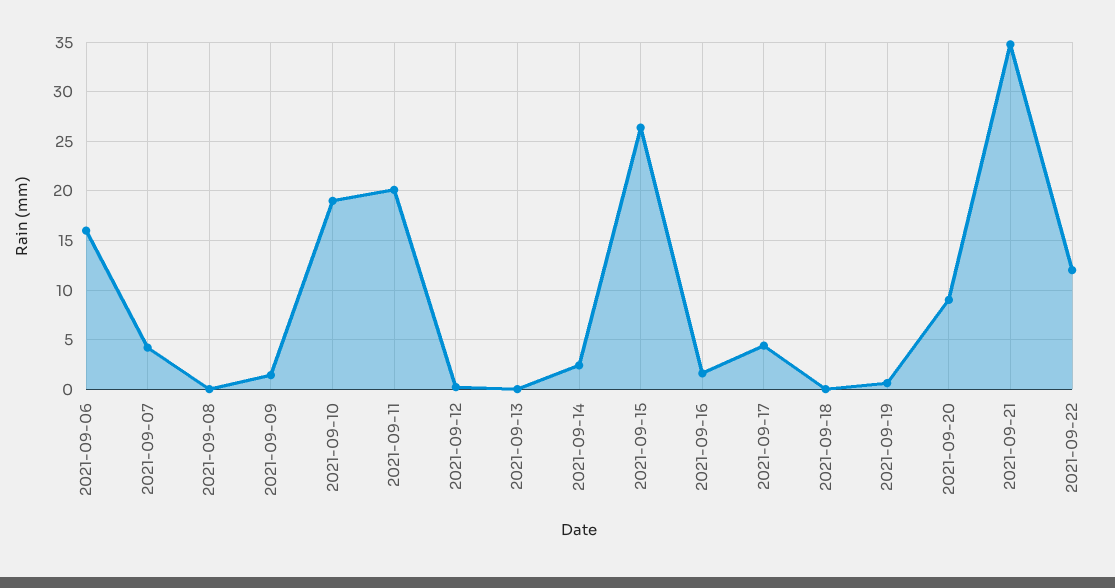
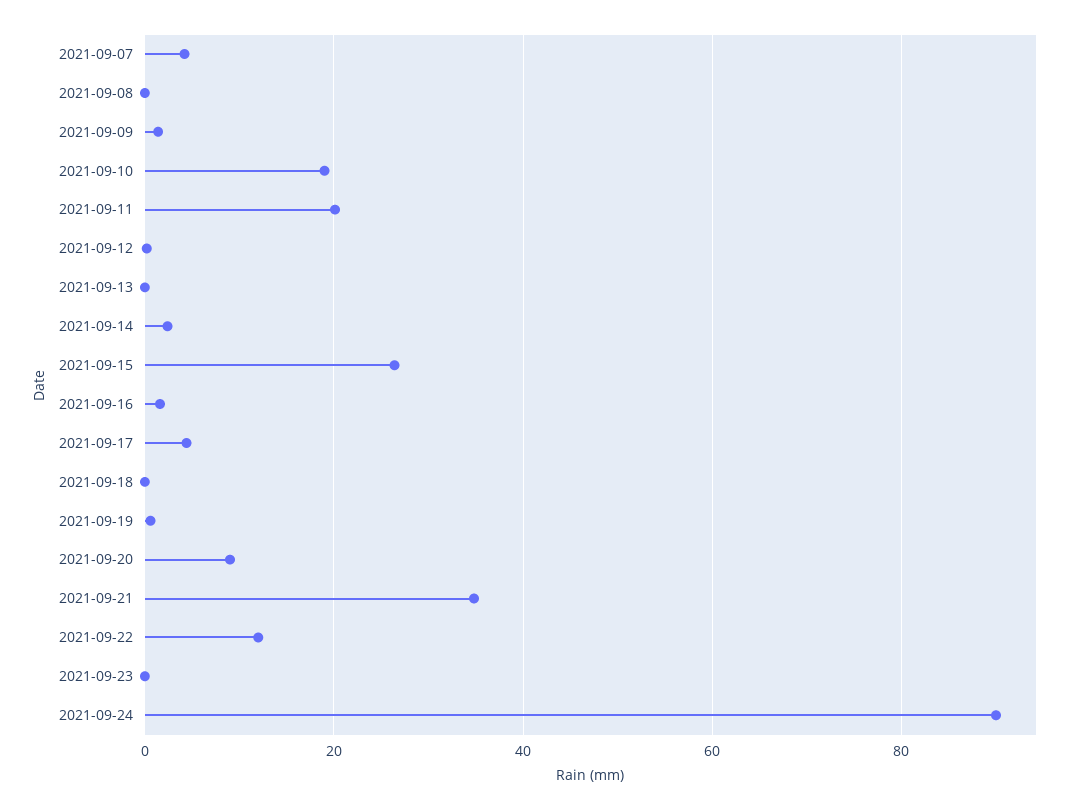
2021-09-06: 16 -> none
2021-09-23: none -> 0
2021-09-24: none -> 90

